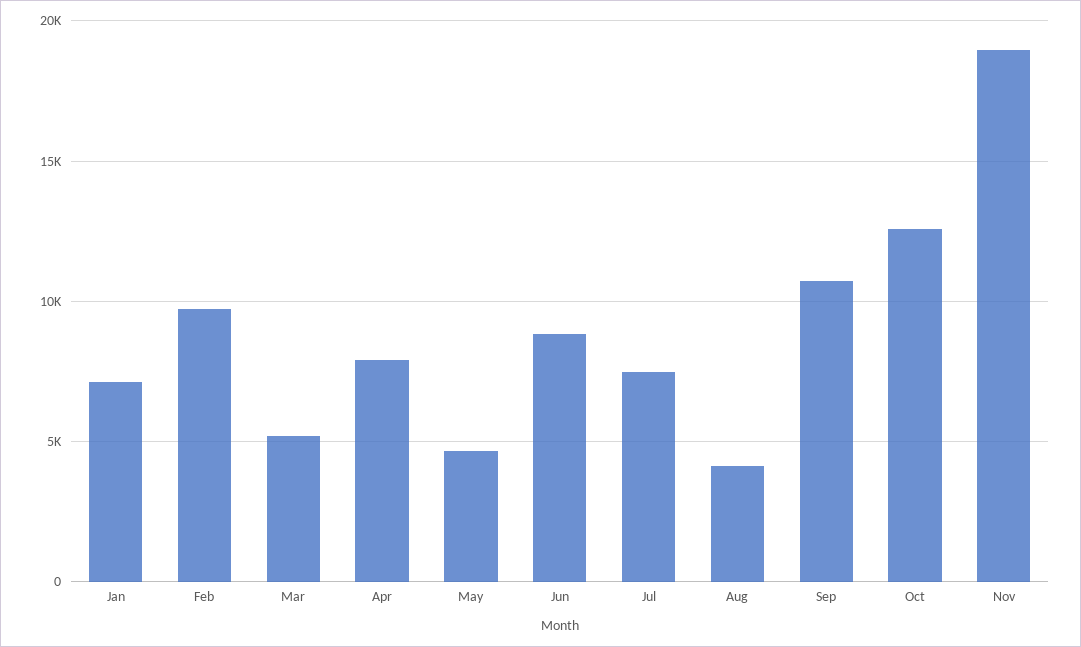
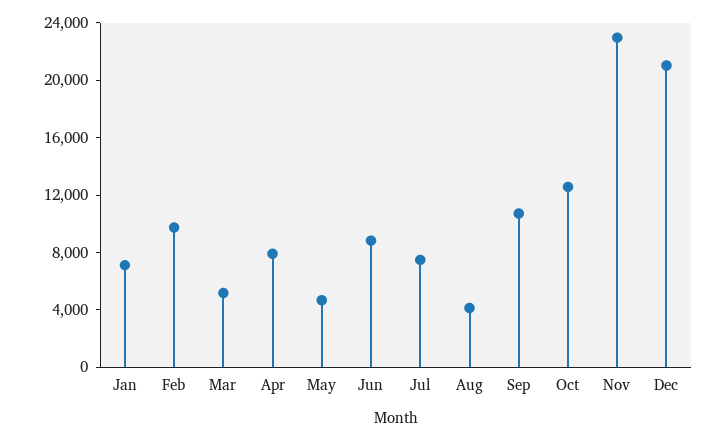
Nov: 19000 -> 23000
Dec: none -> 21000

